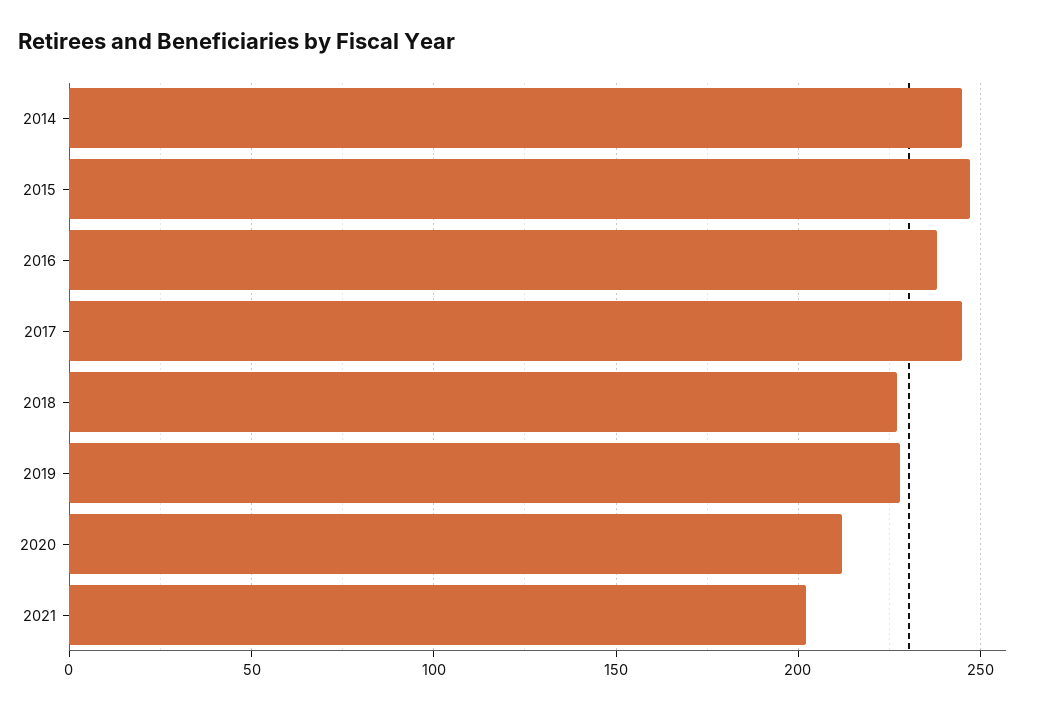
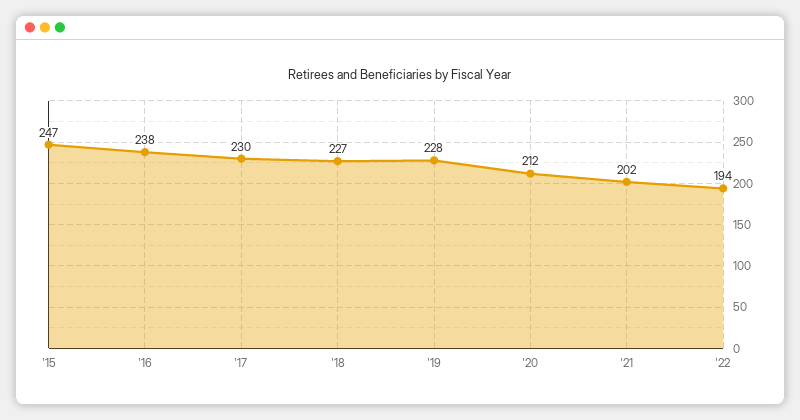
2014: 245 -> none
2017: 245 -> 230
'22: none -> 194

